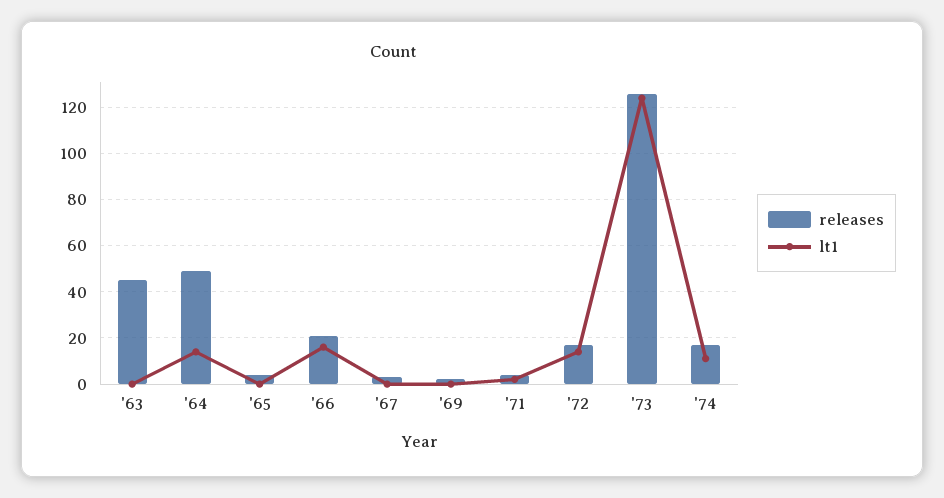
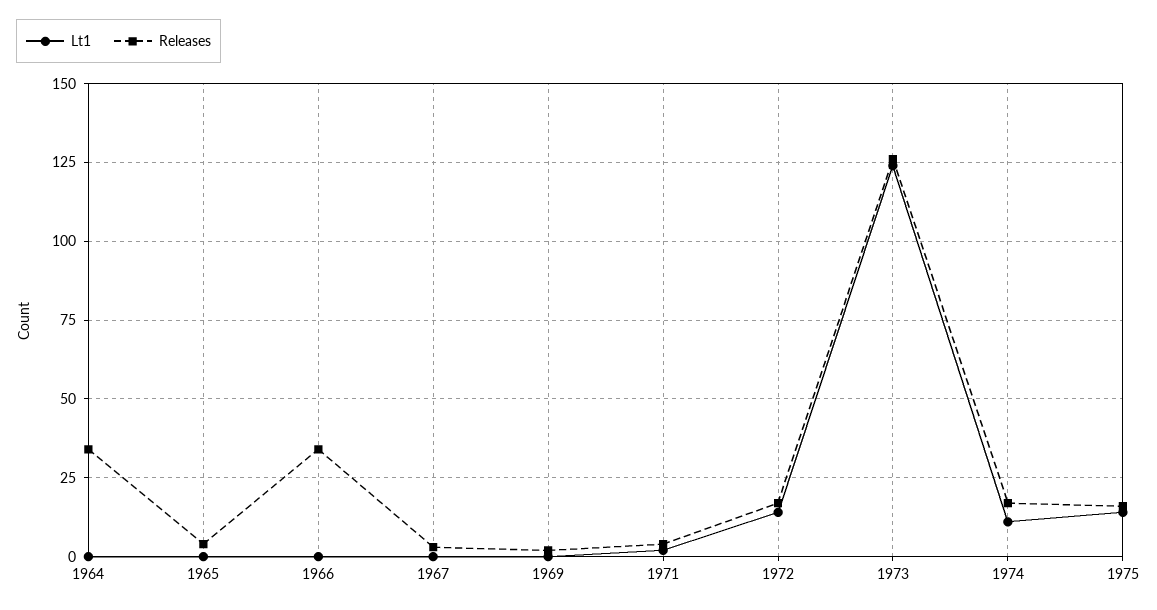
releases, '63: 45 -> none
lt1, '63: 0 -> none
releases, '64: 50 -> 35
lt1, '64: 15 -> 0
releases, '66: 20 -> 35
lt1, '66: 15 -> 0
lt1, 1975: none -> 15
releases, 1975: none -> 15

